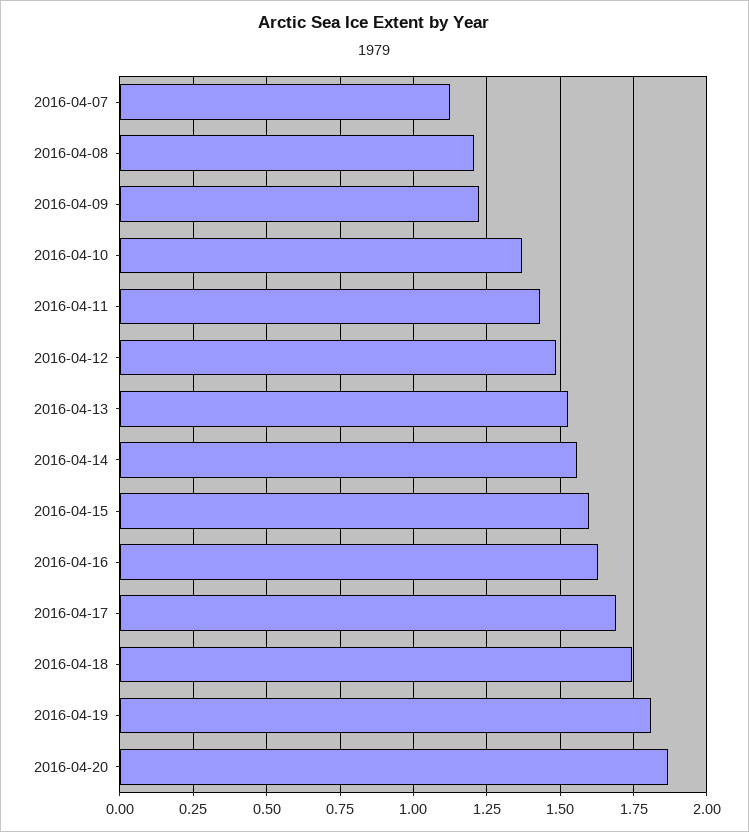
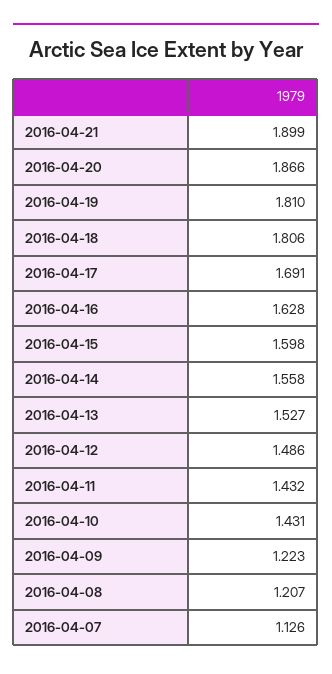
2016-04-10: 1.375 -> 1.431
2016-04-18: 1.75 -> 1.806
2016-04-21: none -> 1.899

